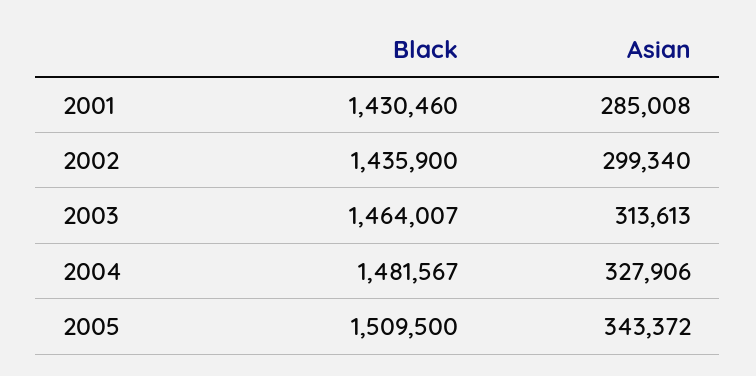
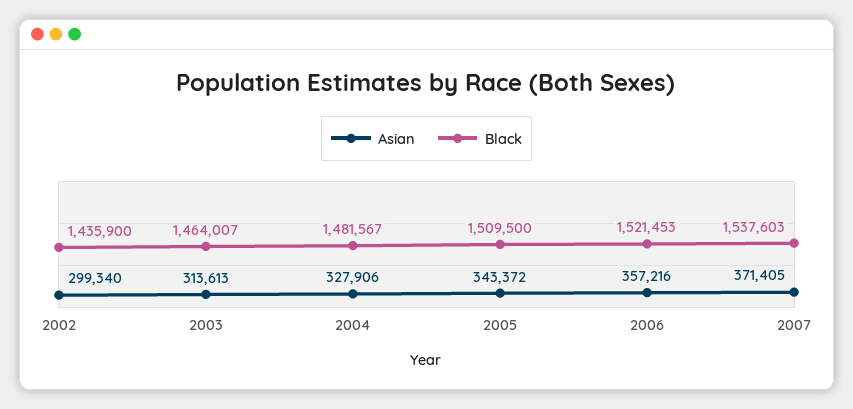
Black, 2001: 1430460 -> none
Asian, 2001: 285008 -> none
Asian, 2006: none -> 357216
Black, 2006: none -> 1521453
Asian, 2007: none -> 371405
Black, 2007: none -> 1537603

